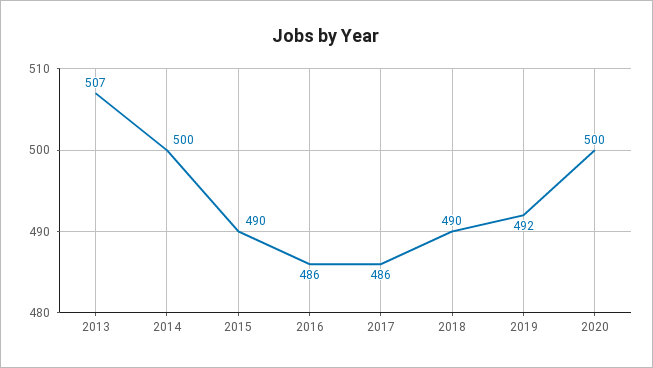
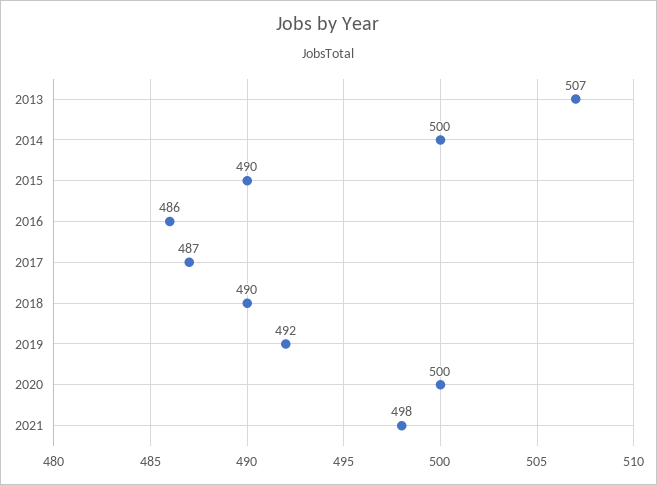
2017: 486 -> 487
2021: none -> 498

